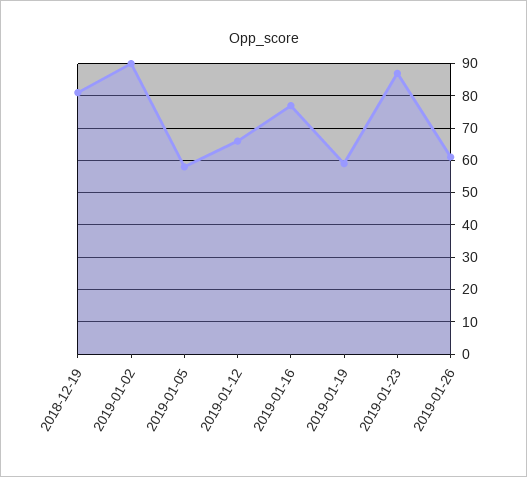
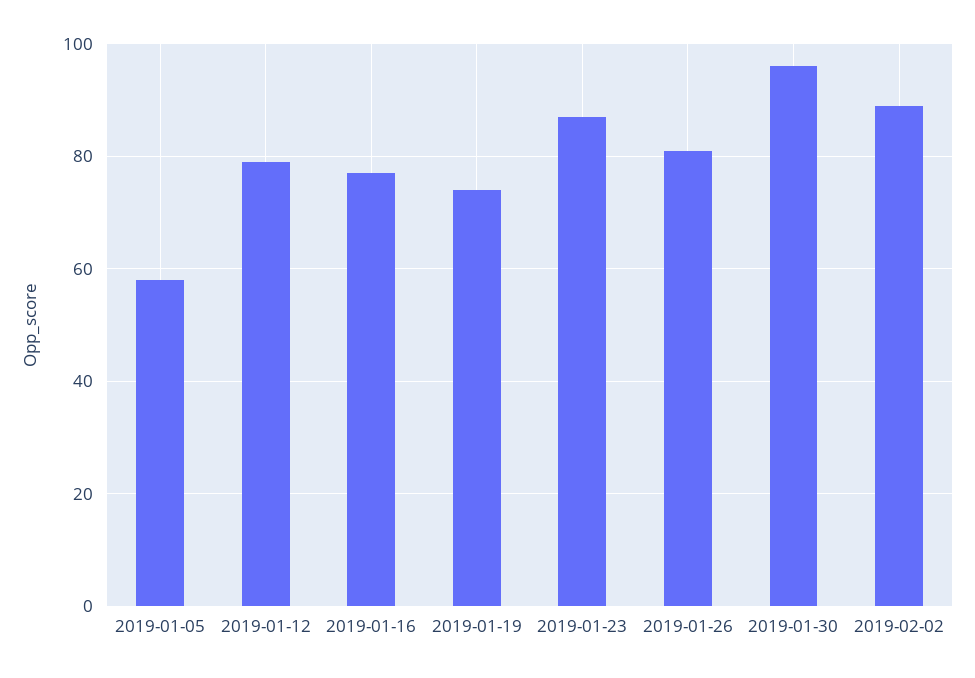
2018-12-19: 80 -> none
2019-01-02: 90 -> none
2019-01-12: 65 -> 80
2019-01-19: 60 -> 75
2019-01-26: 60 -> 80
2019-01-30: none -> 95
2019-02-02: none -> 90

